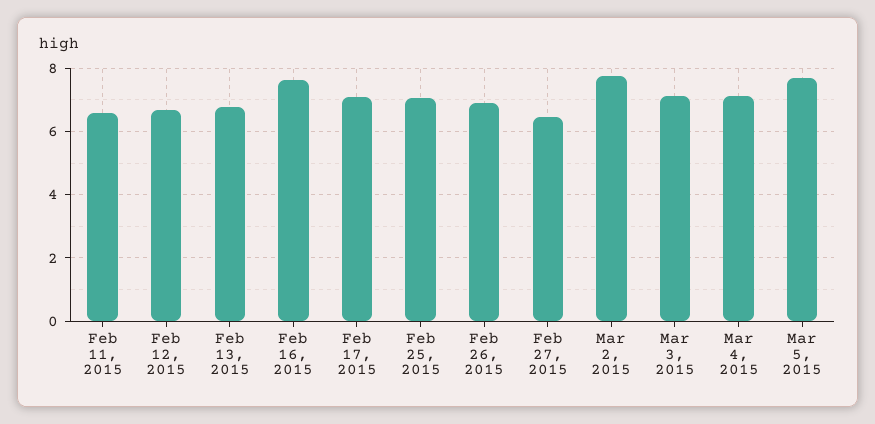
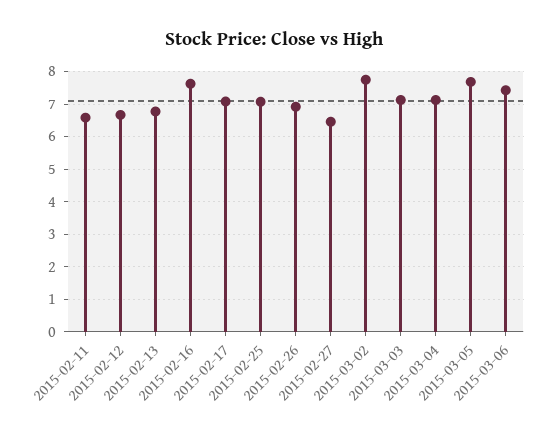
2015-03-06: none -> 7.4

